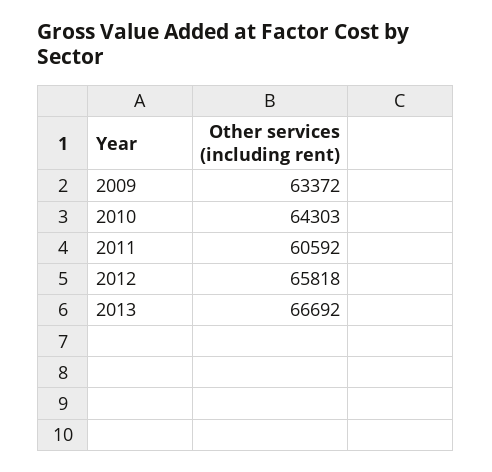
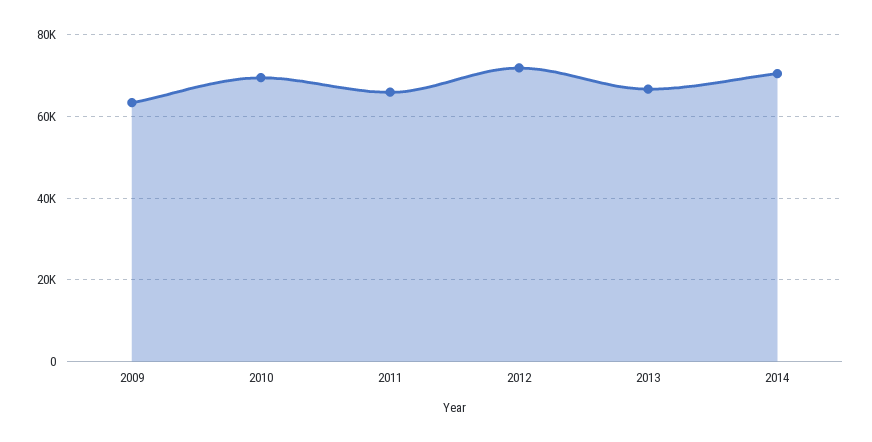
2010: 64303 -> 70000
2011: 60592 -> 66000
2012: 65818 -> 72000
2014: none -> 70000

